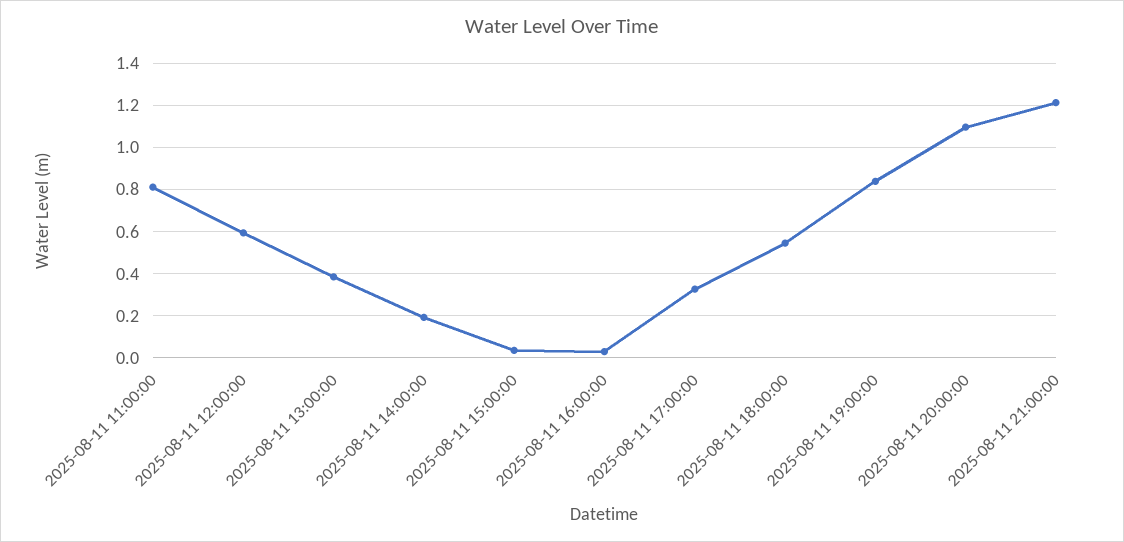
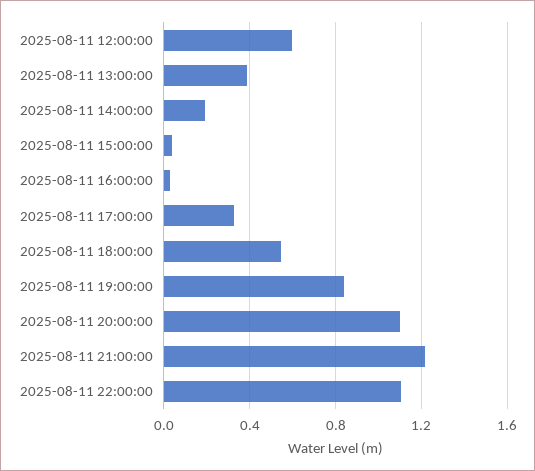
2025-08-11 11:00:00: 0.8 -> none
2025-08-11 22:00:00: none -> 1.1

